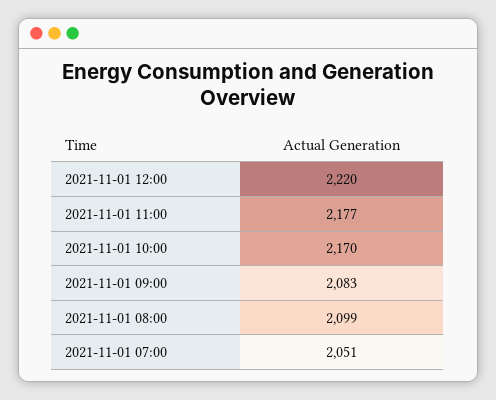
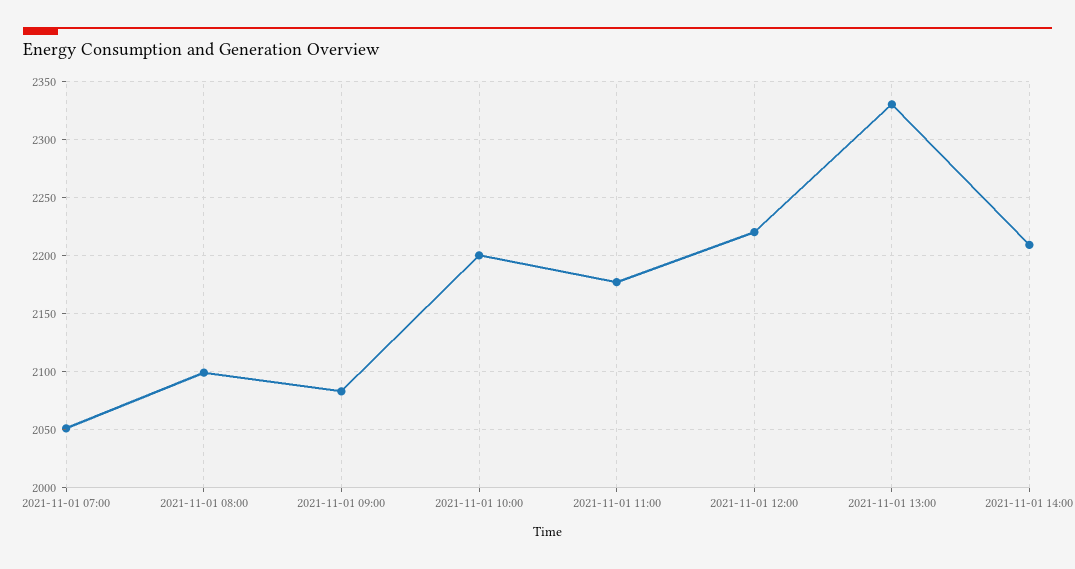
2021-11-01 10:00: 2170 -> 2200
2021-11-01 13:00: none -> 2330
2021-11-01 14:00: none -> 2210

